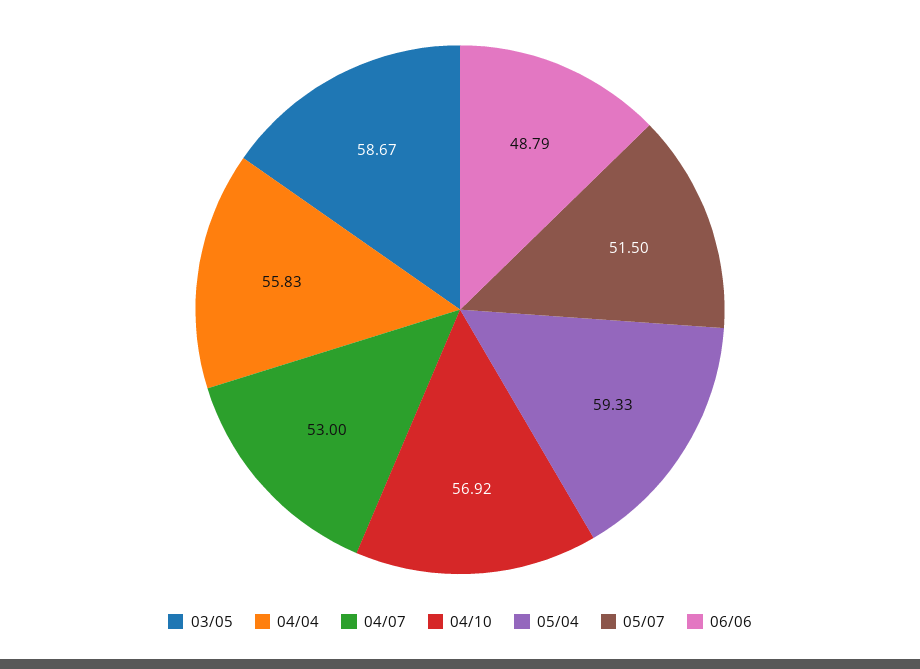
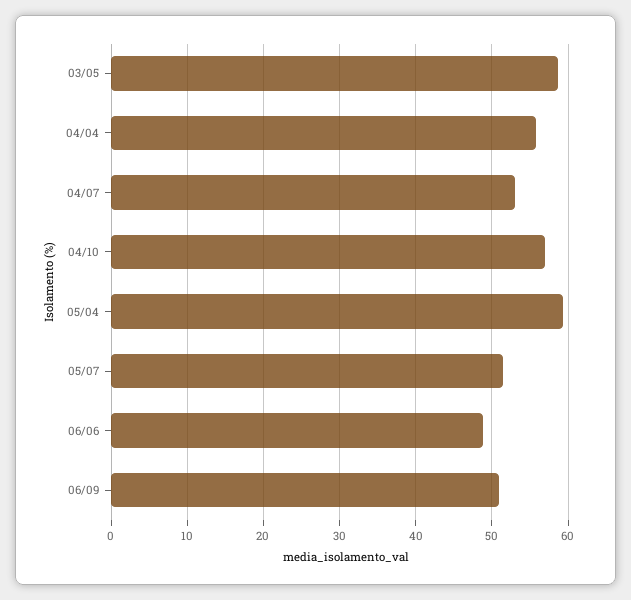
06/09: none -> 51

